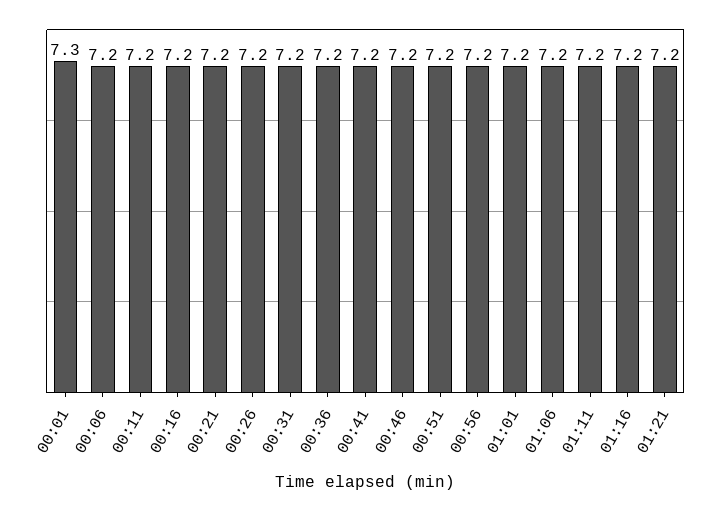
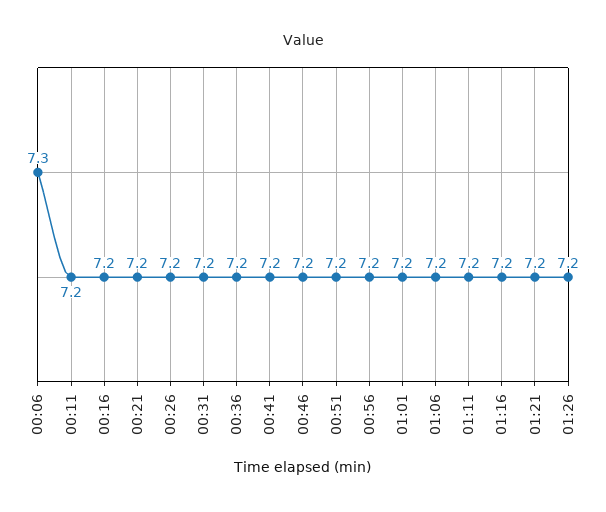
00:01: 7.3 -> none
00:06: 7.2 -> 7.3
01:26: none -> 7.2

